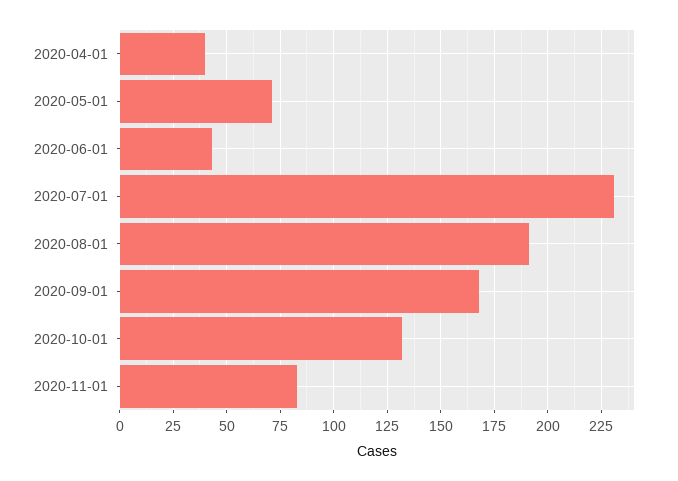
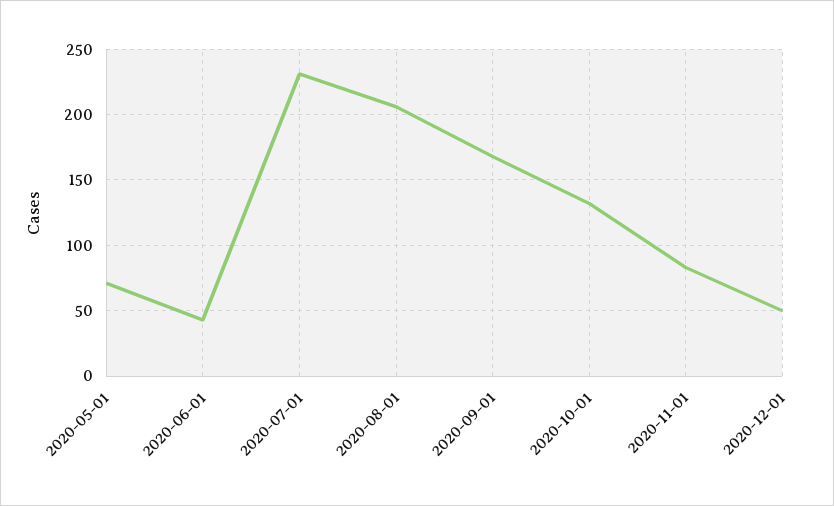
2020-04-01: 40 -> none
2020-08-01: 190 -> 205
2020-12-01: none -> 50

